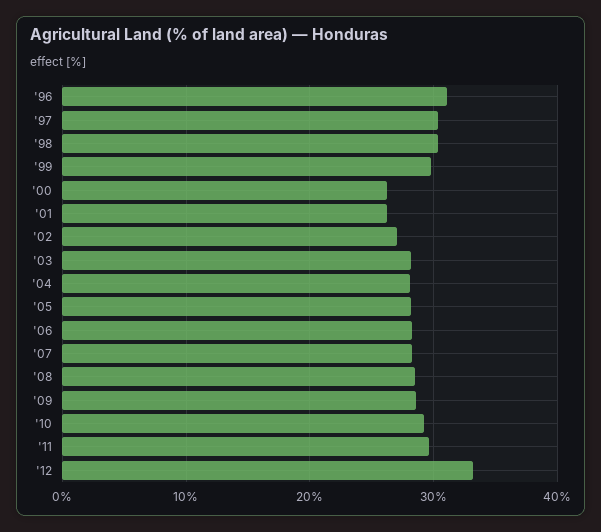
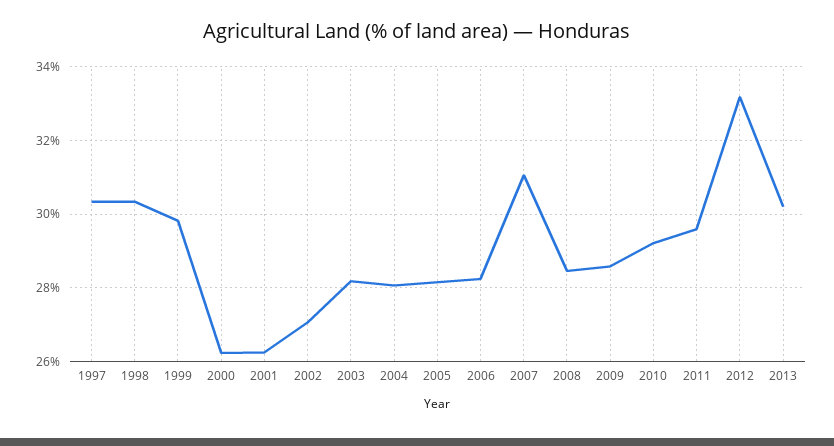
'96: 31 -> none
'07: 28 -> 31
2013: none -> 30.2

